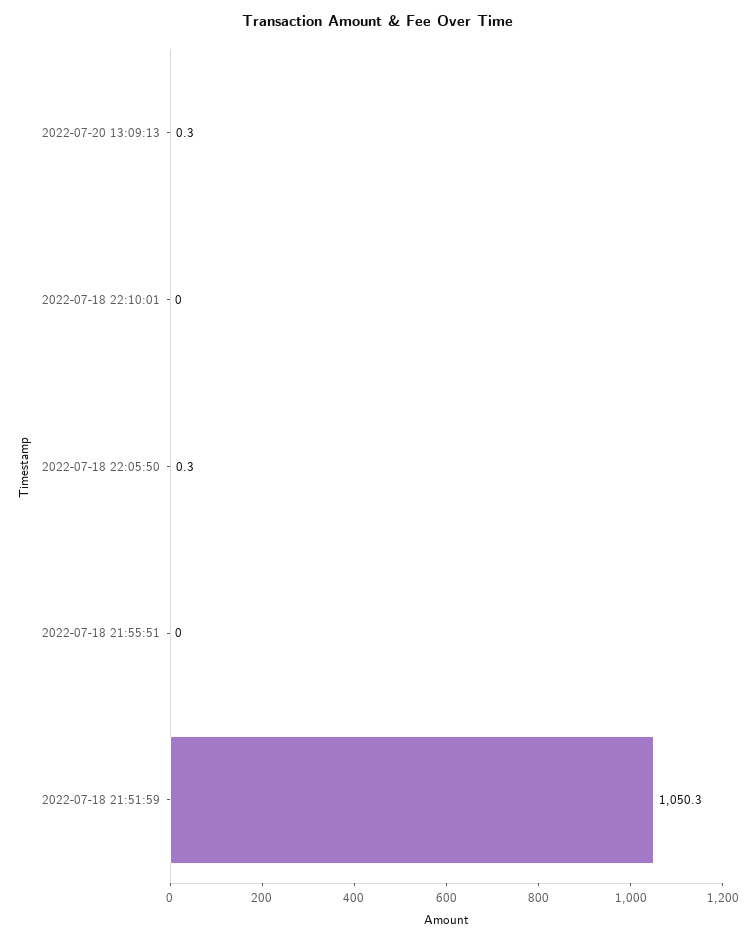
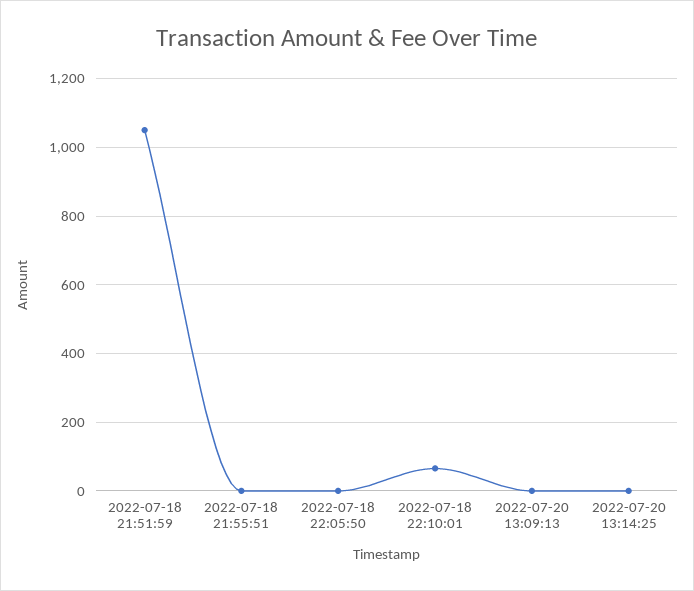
2022-07-18 22:10:01: 0 -> 60
2022-07-20 13:14:25: none -> 0

